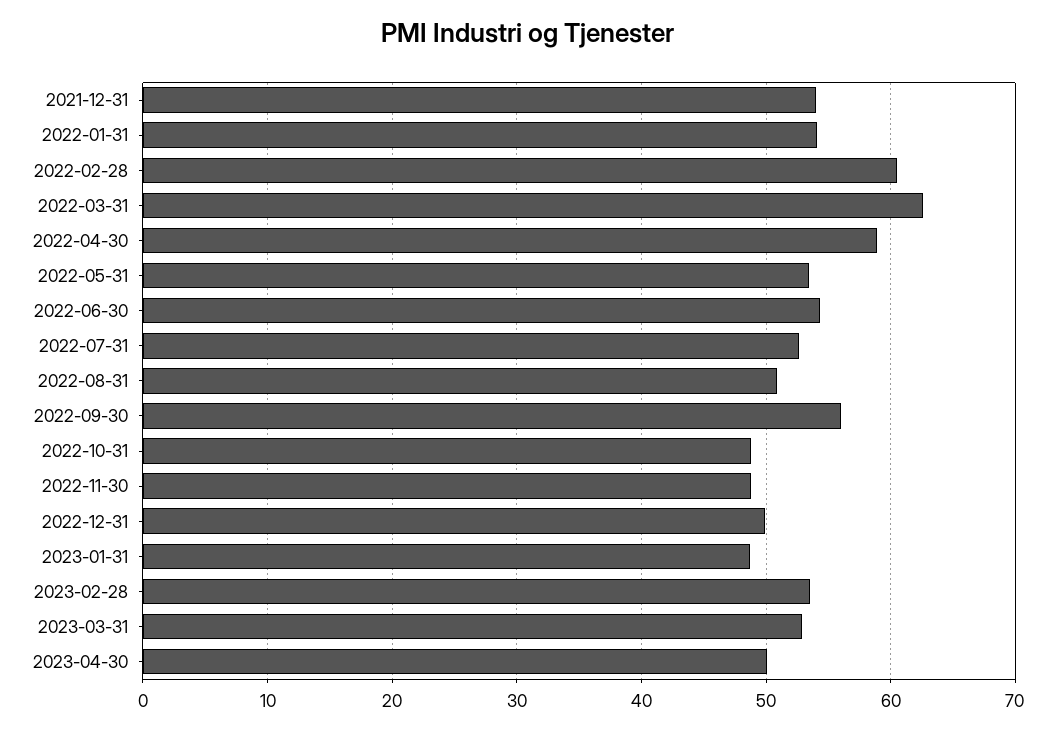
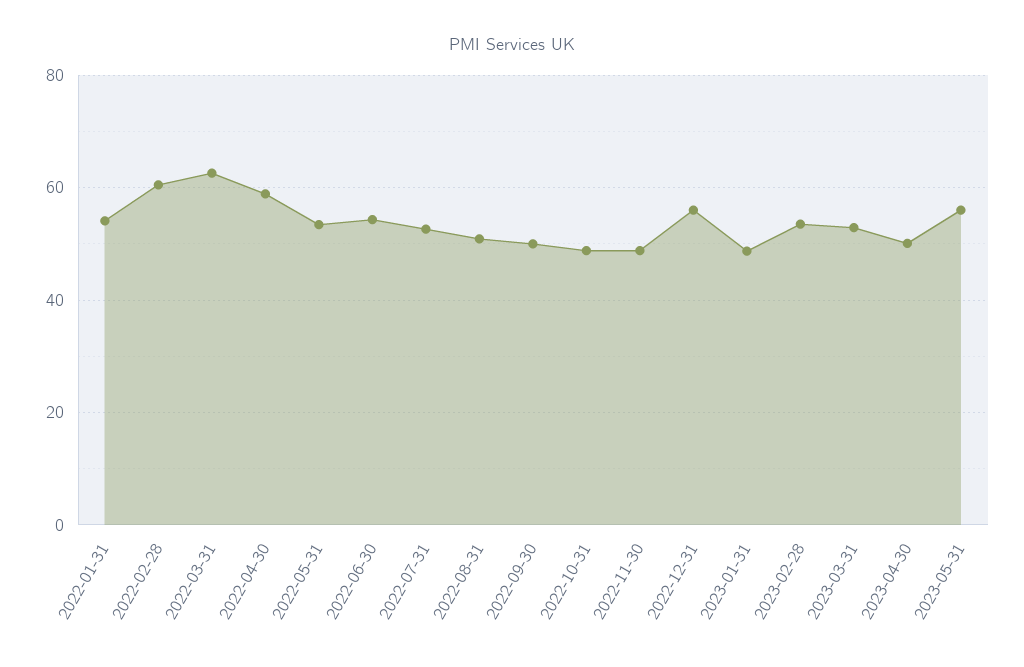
2021-12-31: 54 -> none
2022-09-30: 56 -> 50
2022-12-31: 50 -> 56
2023-05-31: none -> 56

